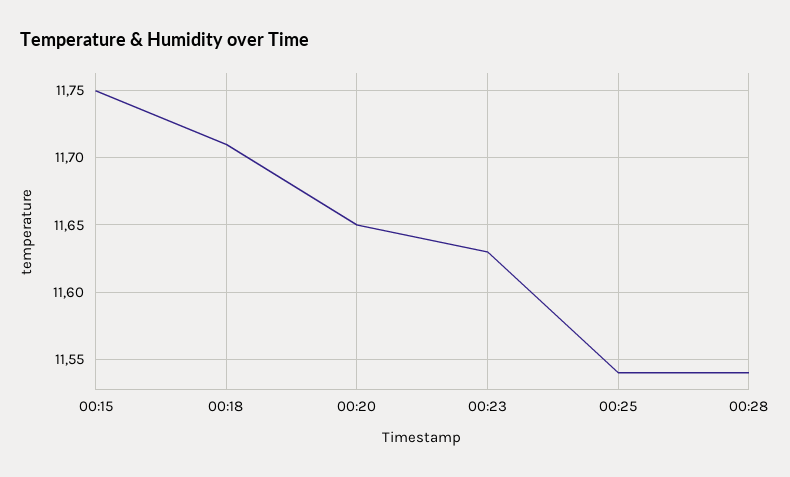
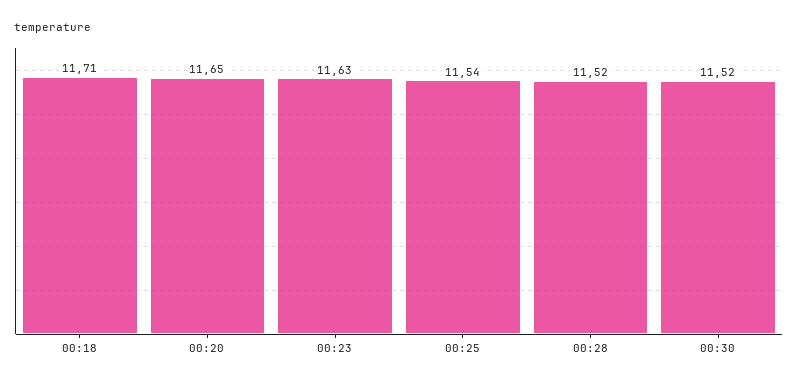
00:15: 11.75 -> none
00:28: 11.54 -> 11.52
00:30: none -> 11.52

